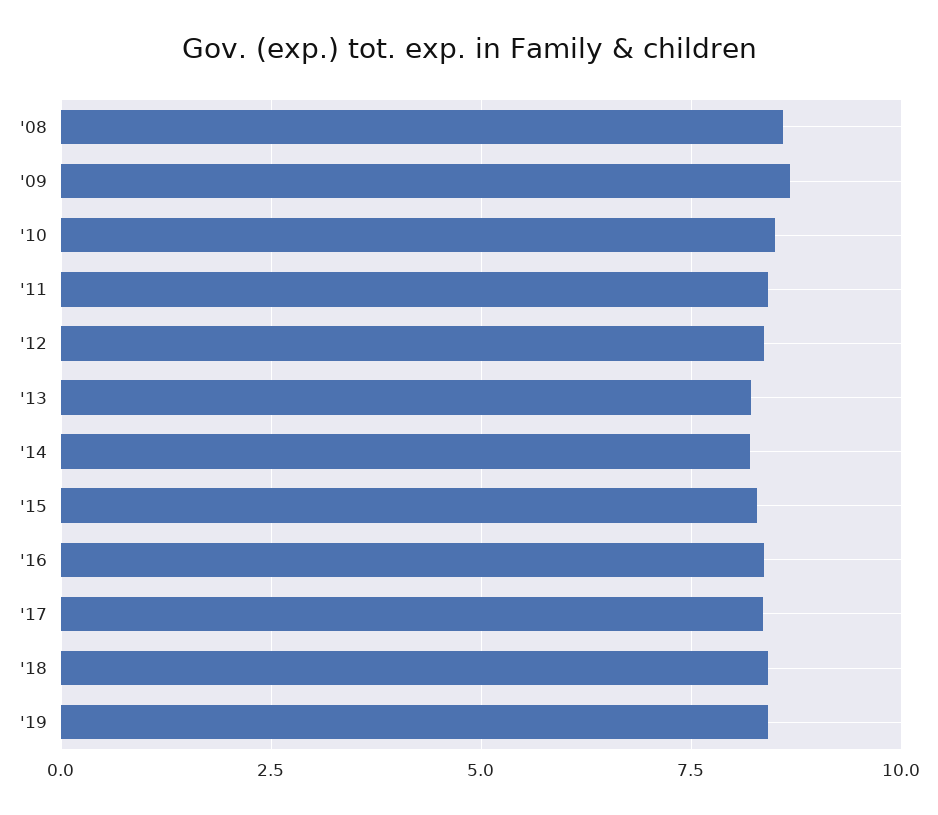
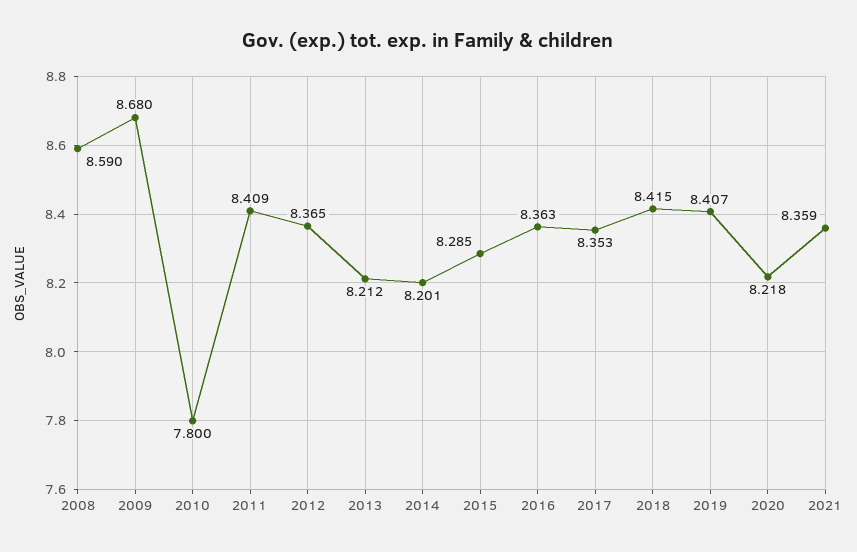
'10: 8.5 -> 7.8
2020: none -> 8.218
2021: none -> 8.359

